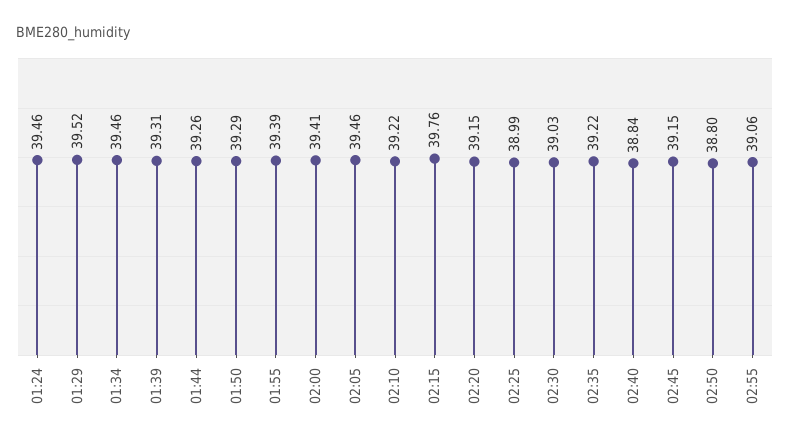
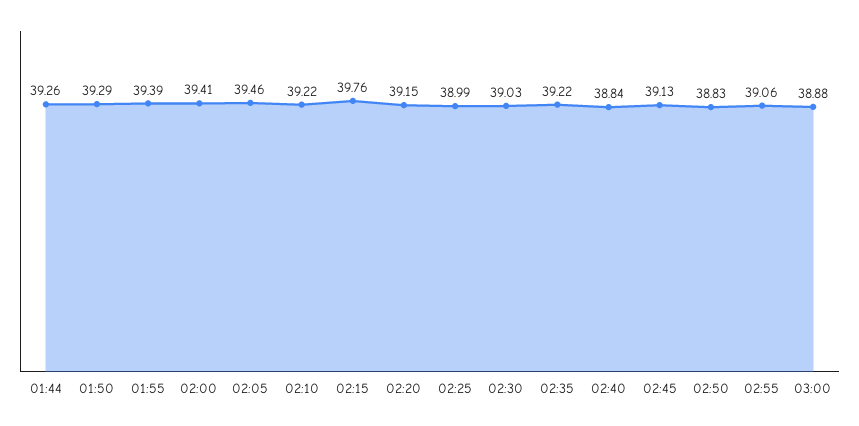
01:24: 39.46 -> none
01:29: 39.52 -> none
01:34: 39.46 -> none
01:39: 39.31 -> none
02:45: 39.15 -> 39.13
02:50: 38.8 -> 38.83
03:00: none -> 38.88

